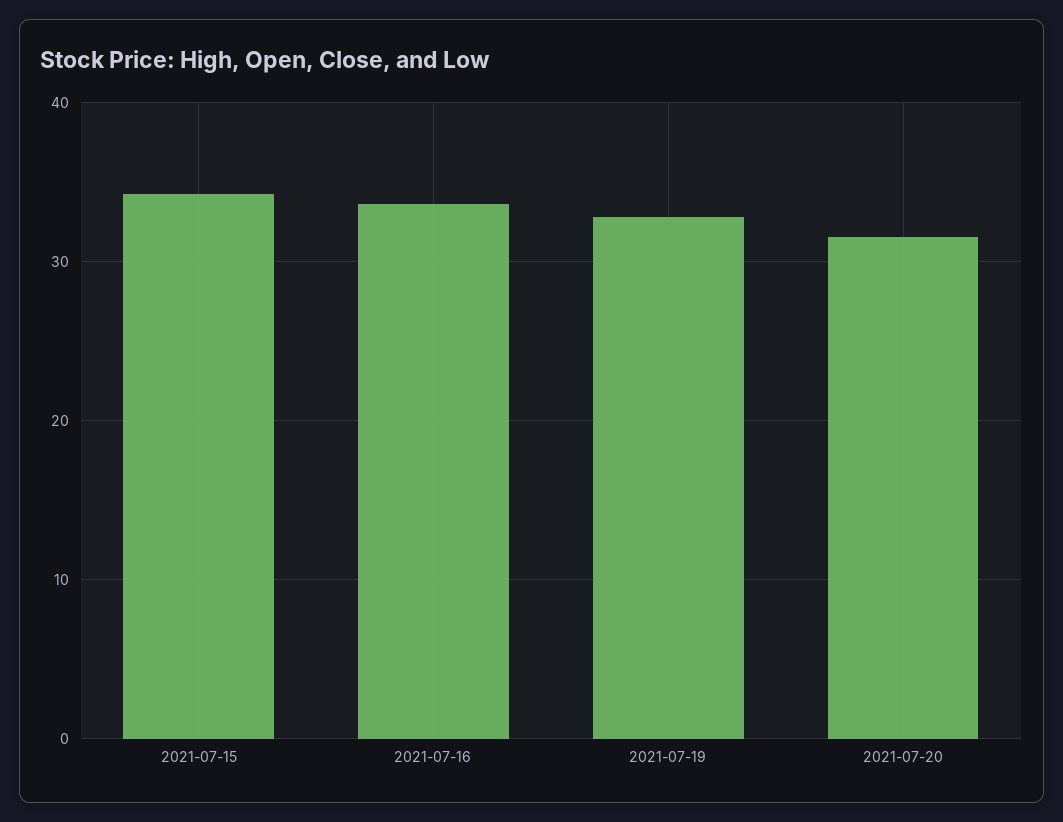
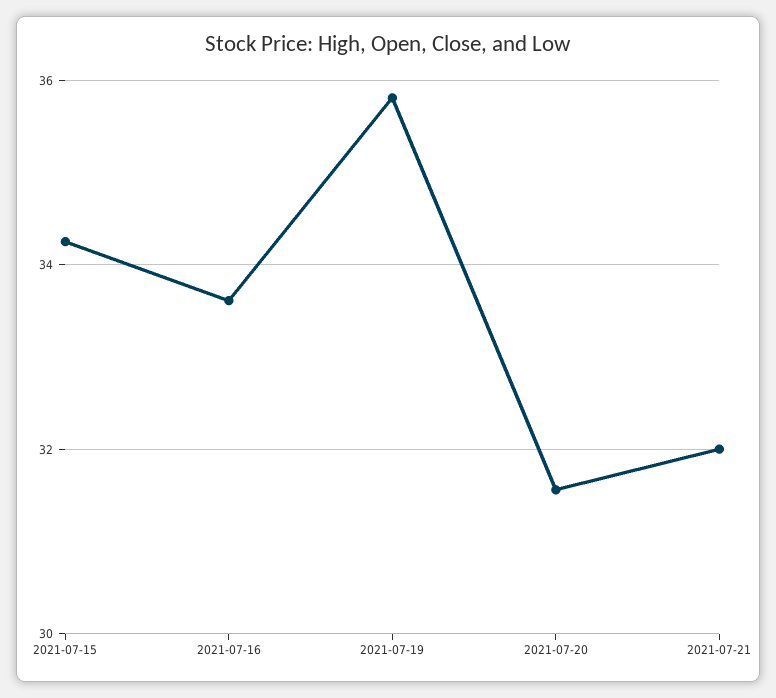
2021-07-19: 33 -> 35.8
2021-07-21: none -> 32

